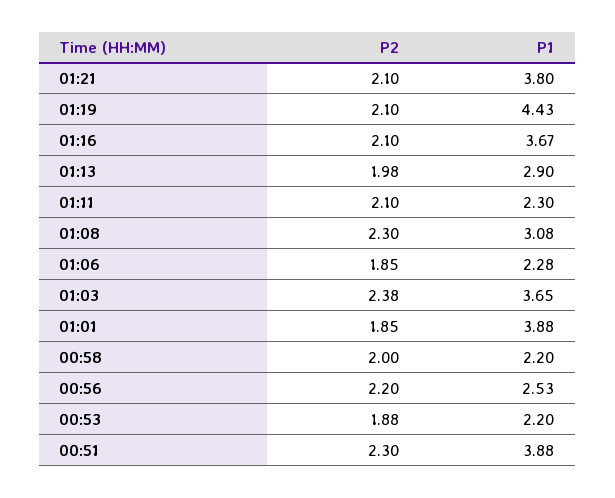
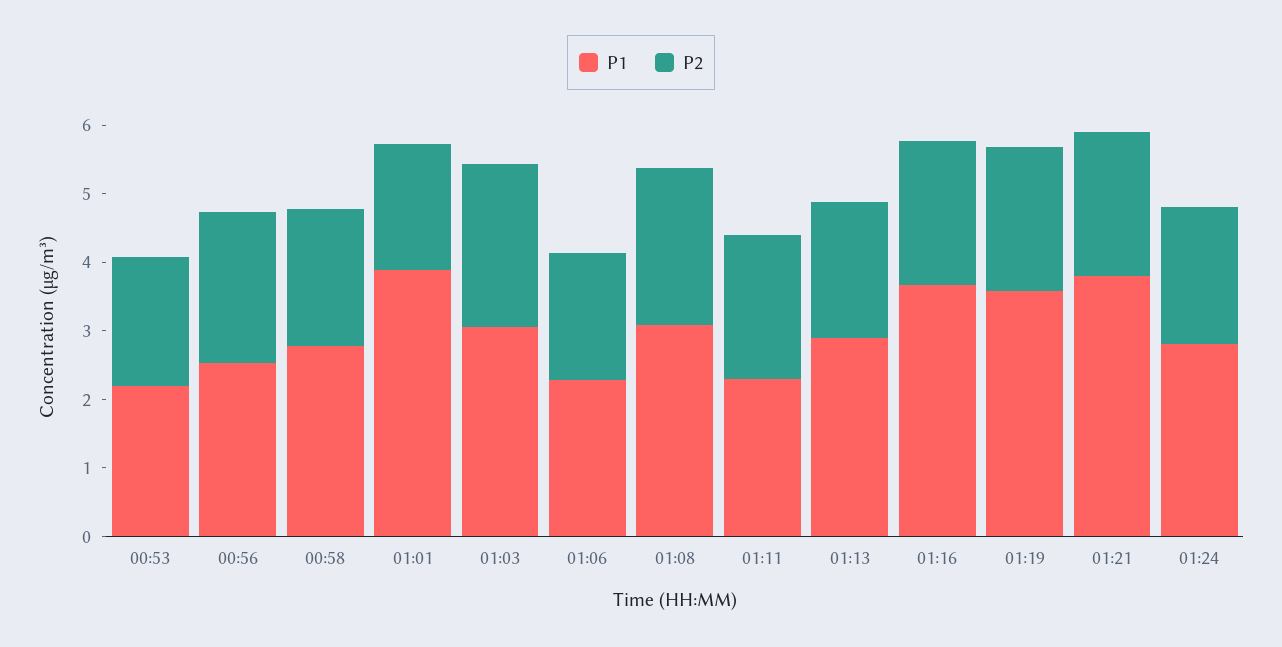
P1, 01:19: 4.43 -> 3.6
P1, 01:03: 3.65 -> 3
P1, 00:58: 2.2 -> 2.8
P2, 00:51: 2.3 -> none
P1, 00:51: 3.88 -> none
P1, 01:24: none -> 2.8
P2, 01:24: none -> 2

